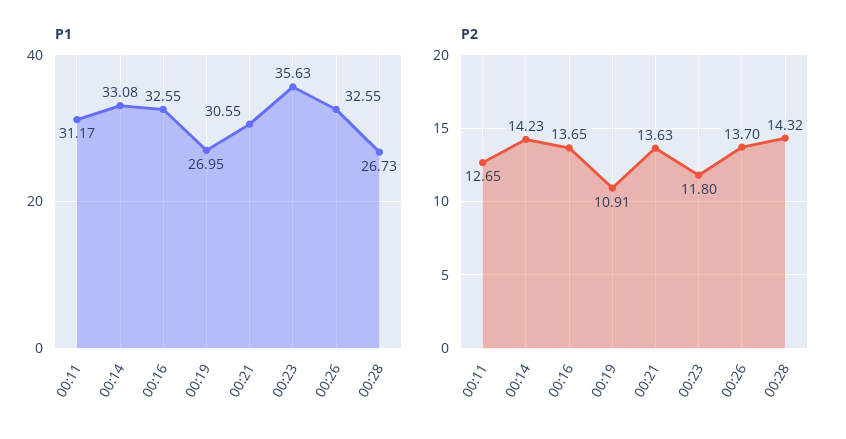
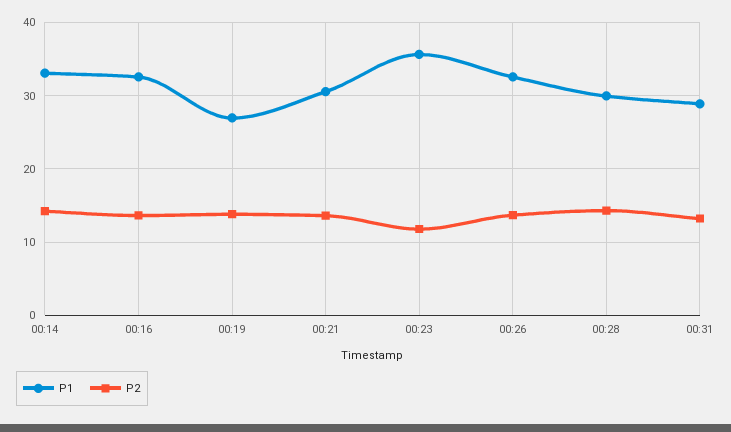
P1, 00:11: 31.17 -> none
P1, 00:28: 26.73 -> 30
P2, 00:11: 12.65 -> none
P2, 00:19: 10.91 -> 14
P1, 00:31: none -> 29
P2, 00:31: none -> 13

